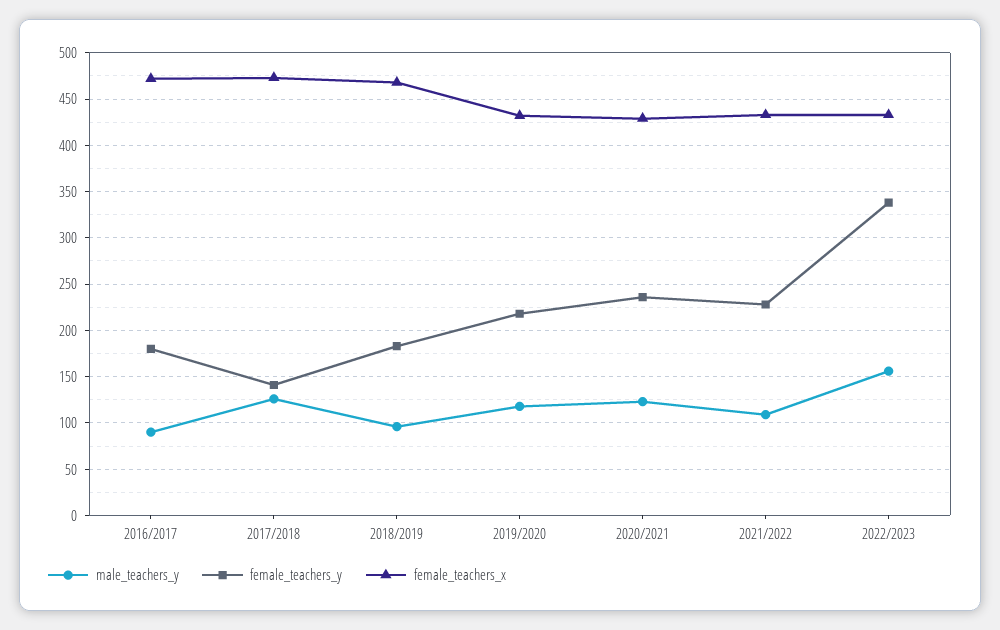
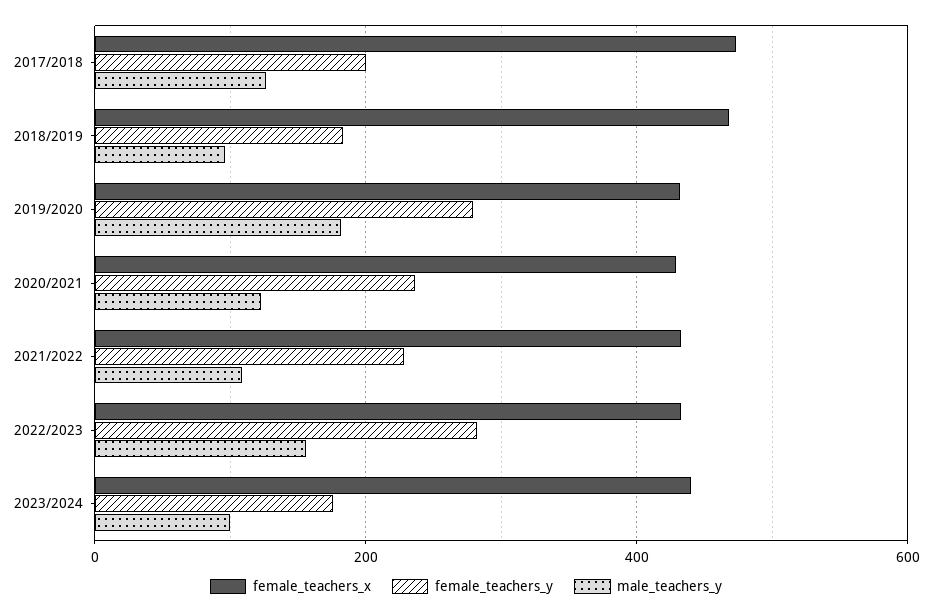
male_teachers_y, 2016/2017: 90 -> none
female_teachers_y, 2016/2017: 180 -> none
female_teachers_x, 2016/2017: 470 -> none
female_teachers_y, 2017/2018: 140 -> 200
male_teachers_y, 2019/2020: 120 -> 180
female_teachers_y, 2019/2020: 220 -> 280
female_teachers_y, 2022/2023: 340 -> 280
female_teachers_x, 2023/2024: none -> 440
female_teachers_y, 2023/2024: none -> 180
male_teachers_y, 2023/2024: none -> 100

